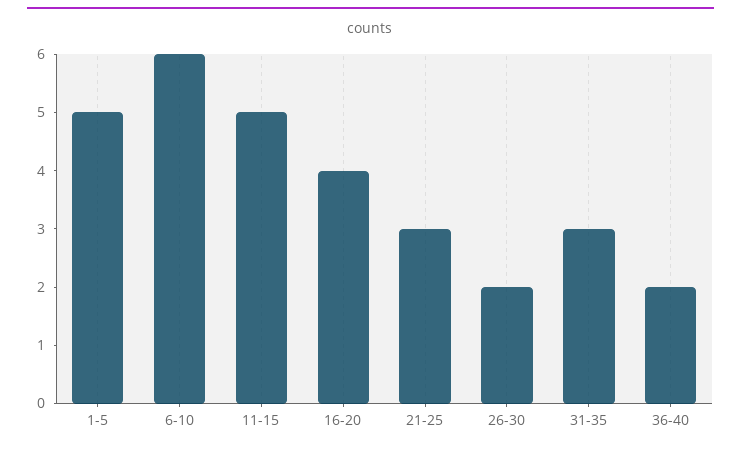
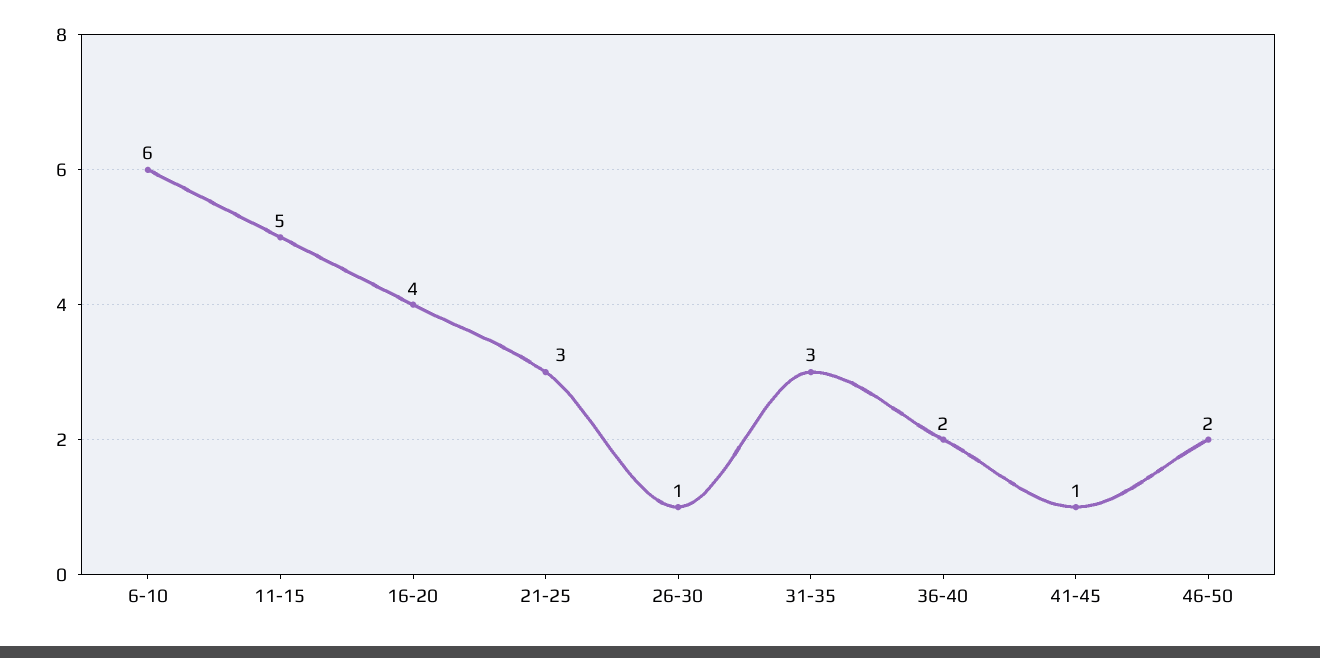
1-5: 5 -> none
26-30: 2 -> 1
41-45: none -> 1
46-50: none -> 2

